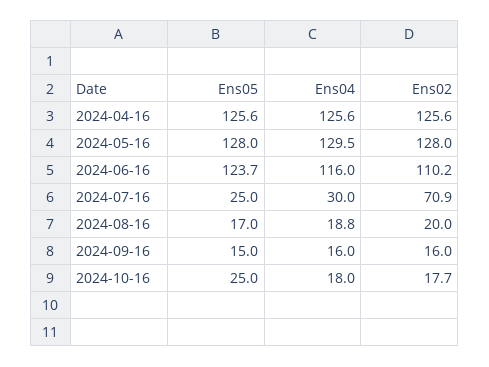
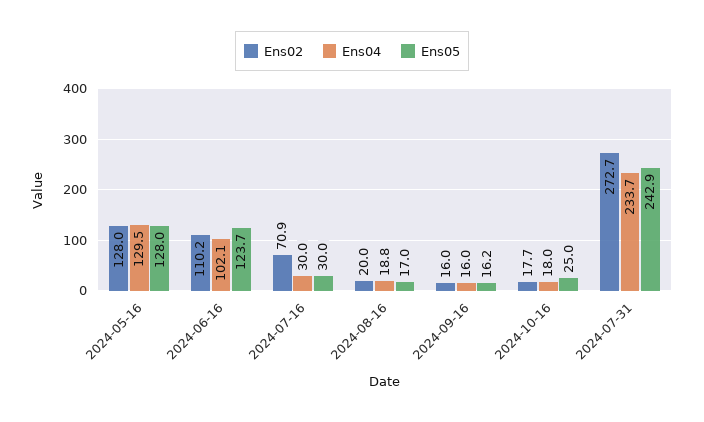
Ens05, 2024-04-16: 125.6 -> none
Ens04, 2024-04-16: 125.6 -> none
Ens02, 2024-04-16: 125.6 -> none
Ens04, 2024-06-16: 116 -> 102.1
Ens05, 2024-07-16: 25 -> 30
Ens05, 2024-09-16: 15 -> 16.2
Ens02, 2024-07-31: none -> 272.7
Ens04, 2024-07-31: none -> 233.7
Ens05, 2024-07-31: none -> 242.9

